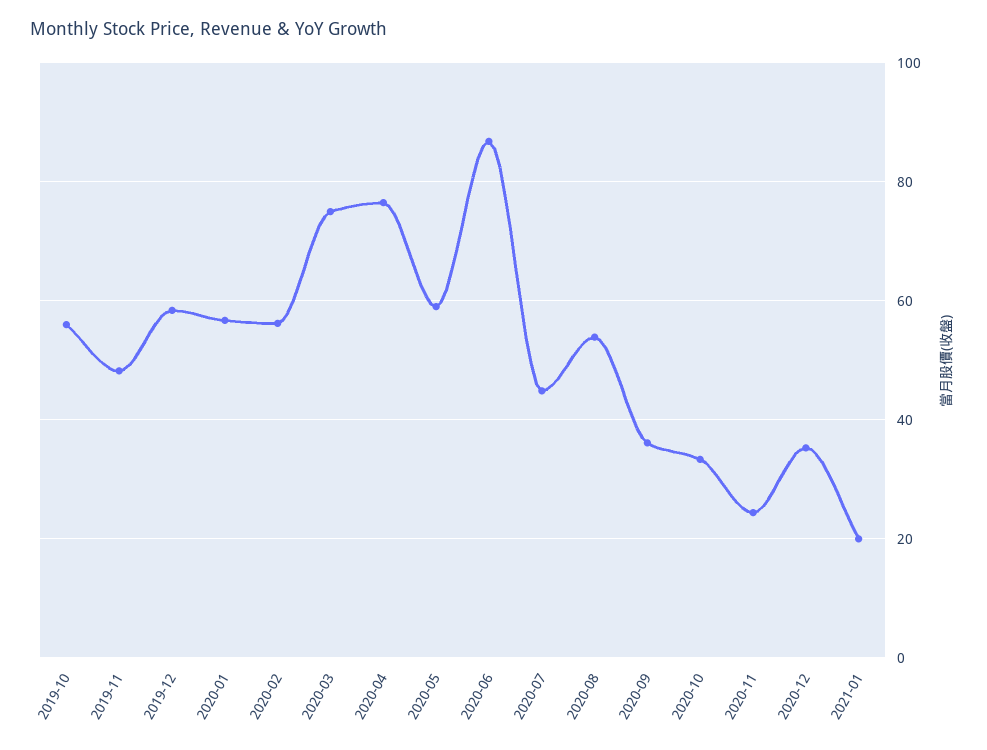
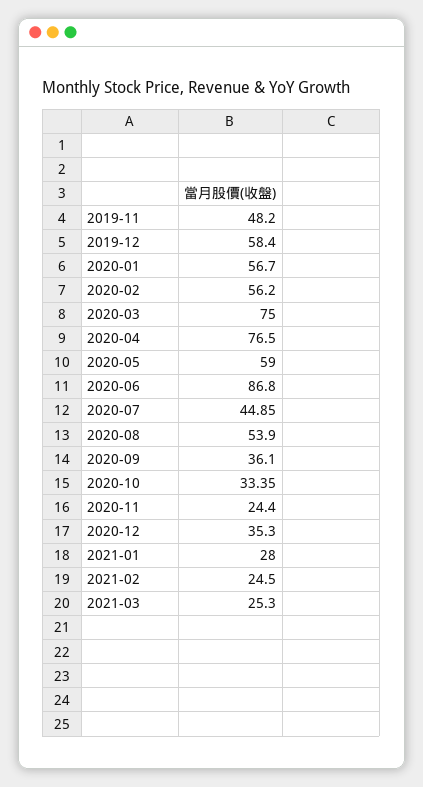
2019-10: 56 -> none
2021-01: 20 -> 28
2021-02: none -> 24.5
2021-03: none -> 25.3

